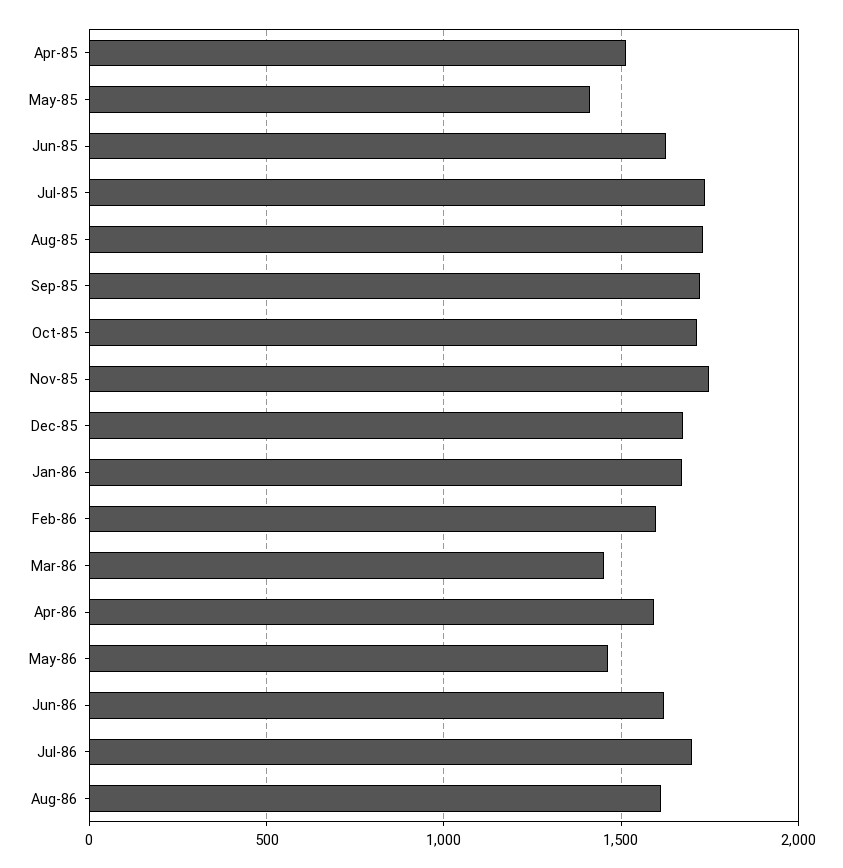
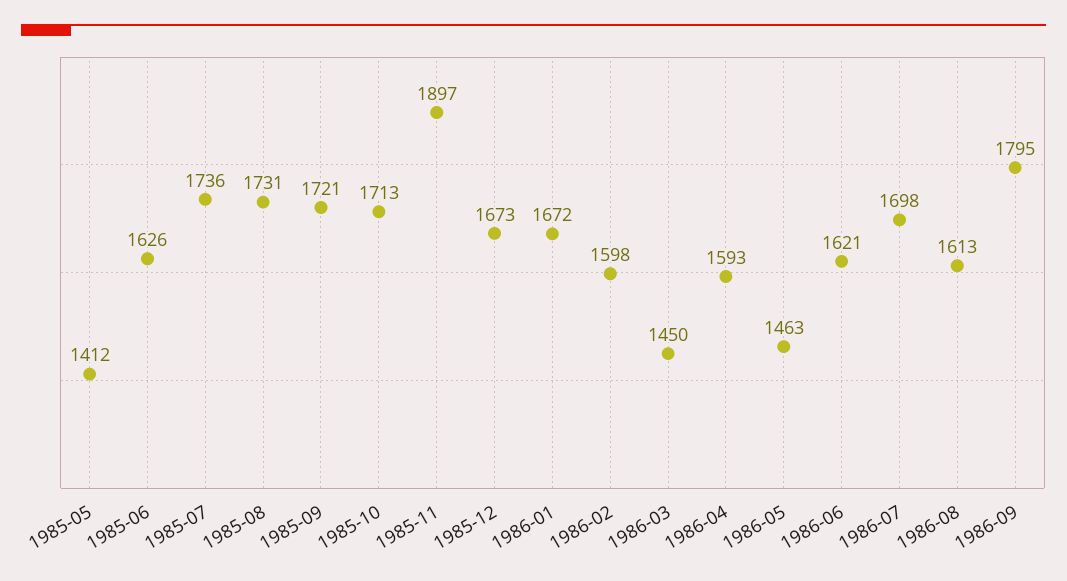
Apr-85: 1500 -> none
Nov-85: 1750 -> 1897
1986-09: none -> 1795

